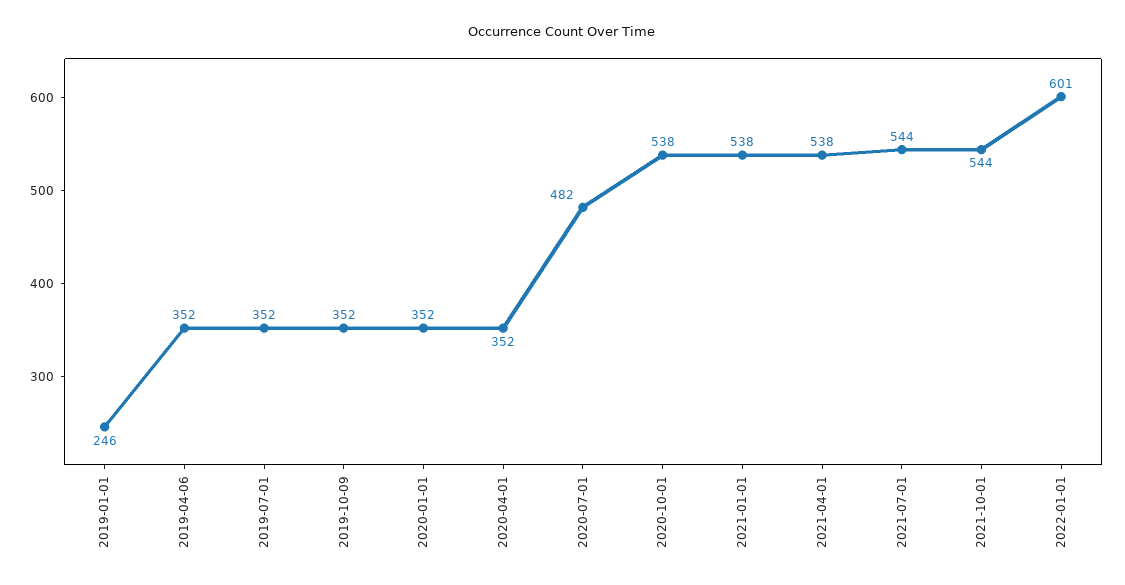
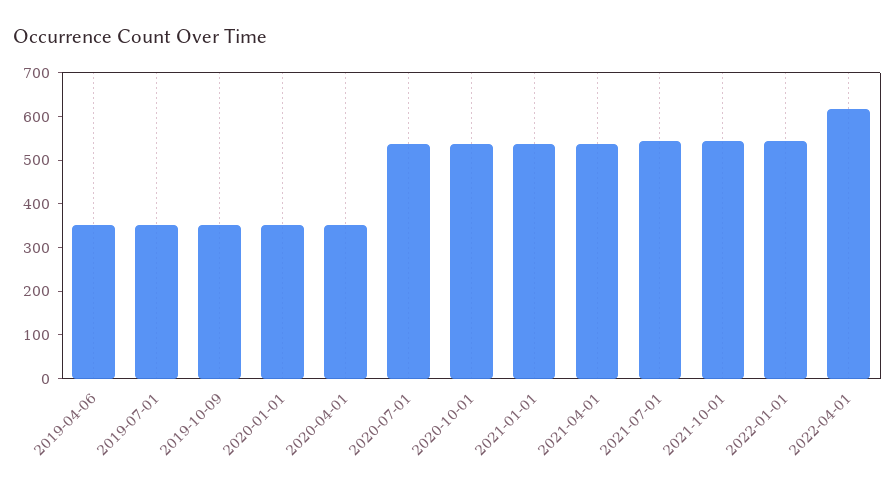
2019-01-01: 246 -> none
2020-07-01: 482 -> 540
2022-01-01: 601 -> 540
2022-04-01: none -> 620

